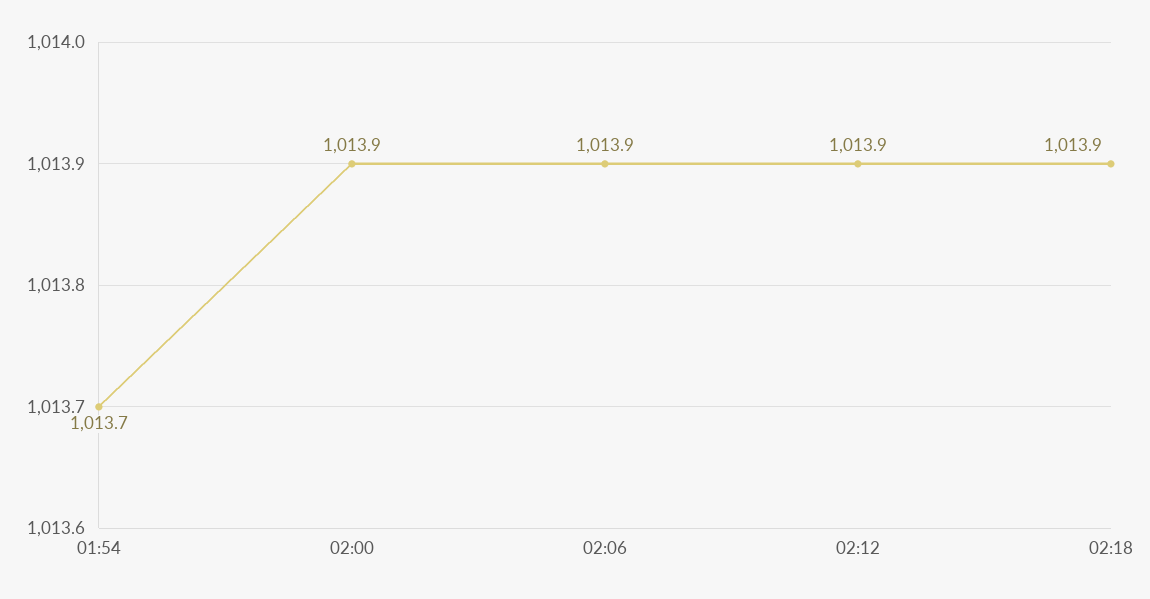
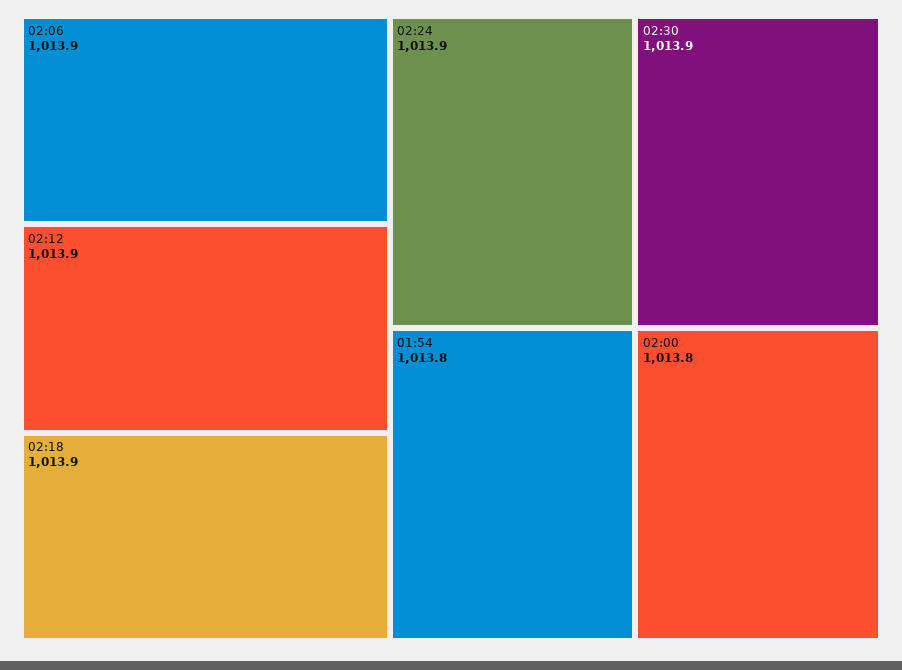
01:54: 1013.7 -> 1013.8
02:00: 1013.9 -> 1013.8
02:24: none -> 1013.9
02:30: none -> 1013.9

